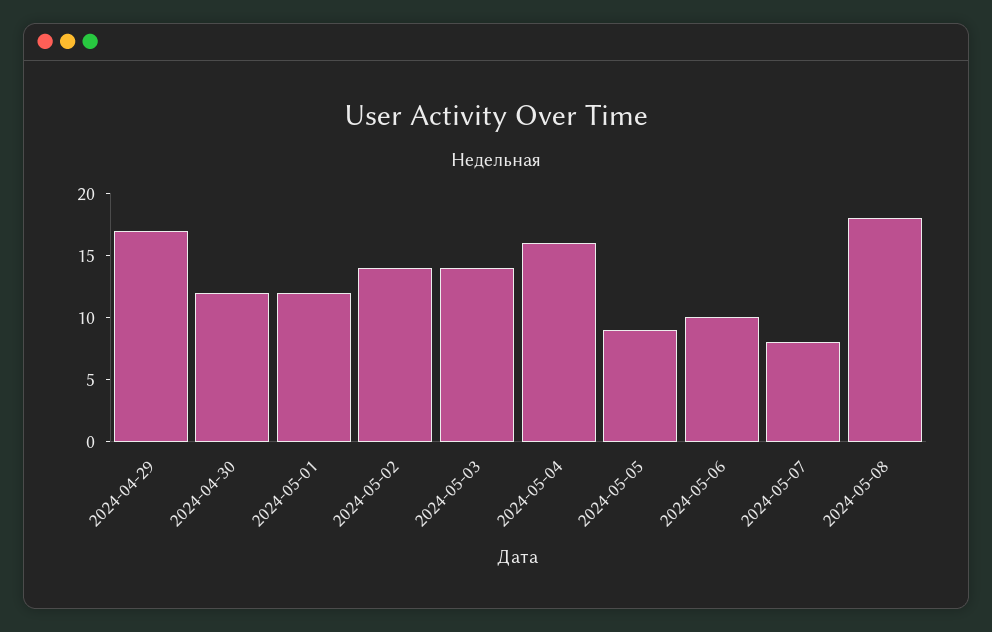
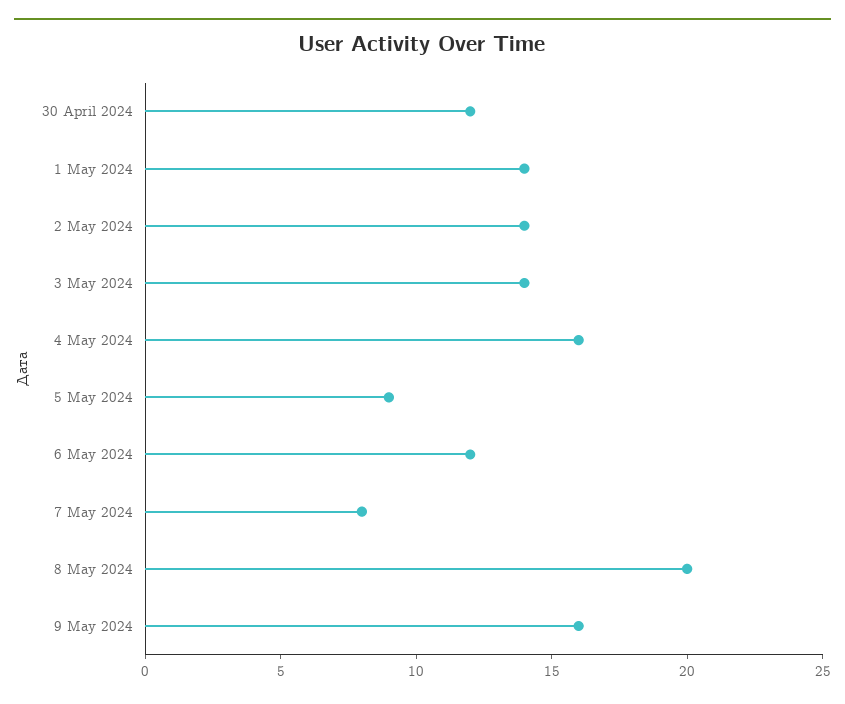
2024-04-29: 17 -> none
2024-05-01: 12 -> 14
2024-05-06: 10 -> 12
2024-05-08: 18 -> 20
9 May 2024: none -> 16

